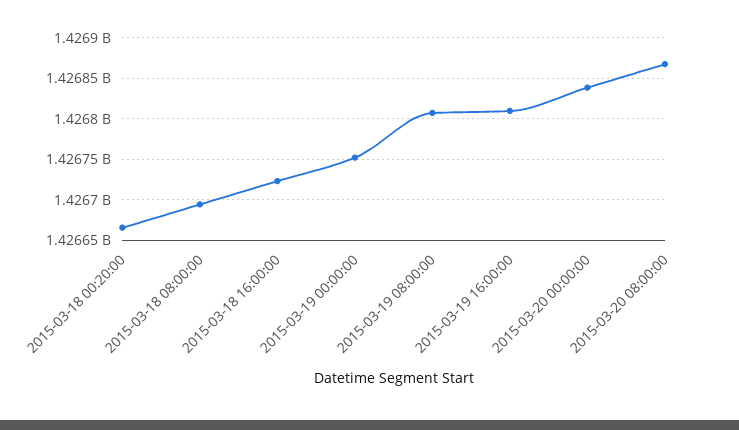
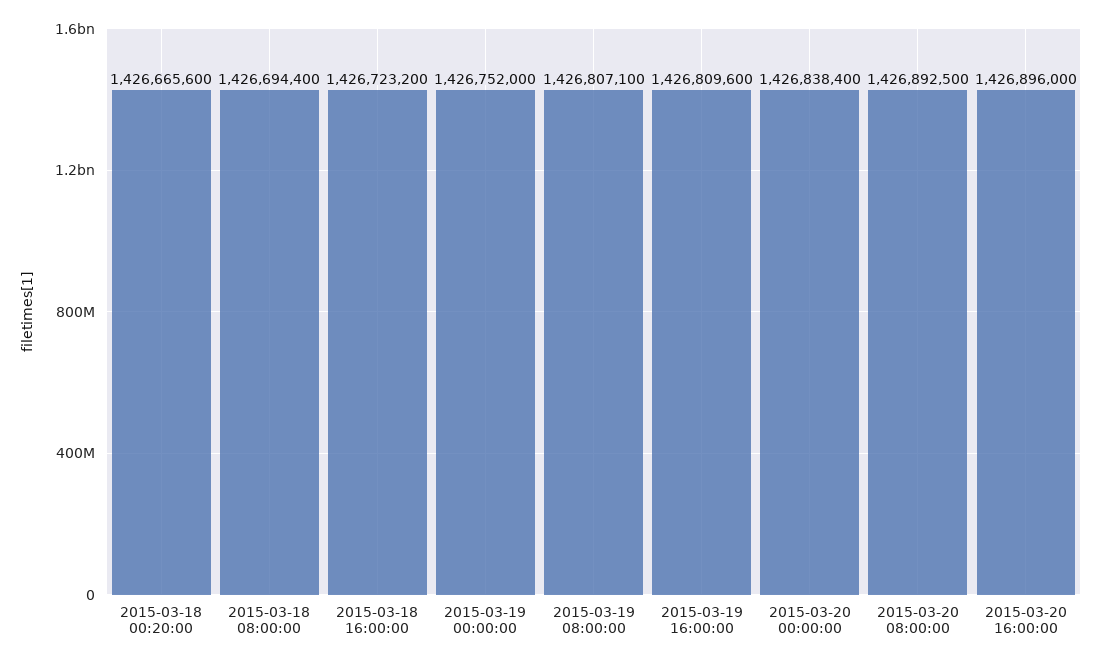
2015-03-20 08:00:00: 1426870000 -> 1426892500
2015-03-20 16:00:00: none -> 1426896000

